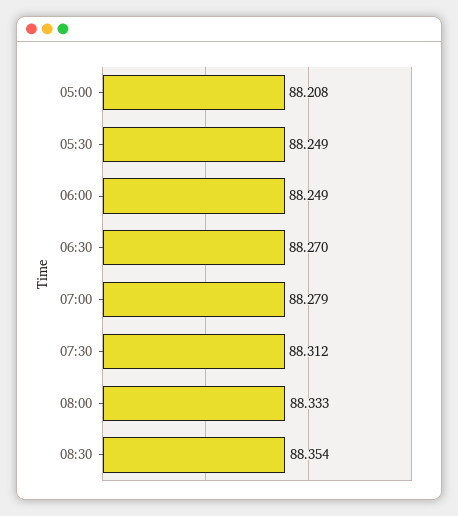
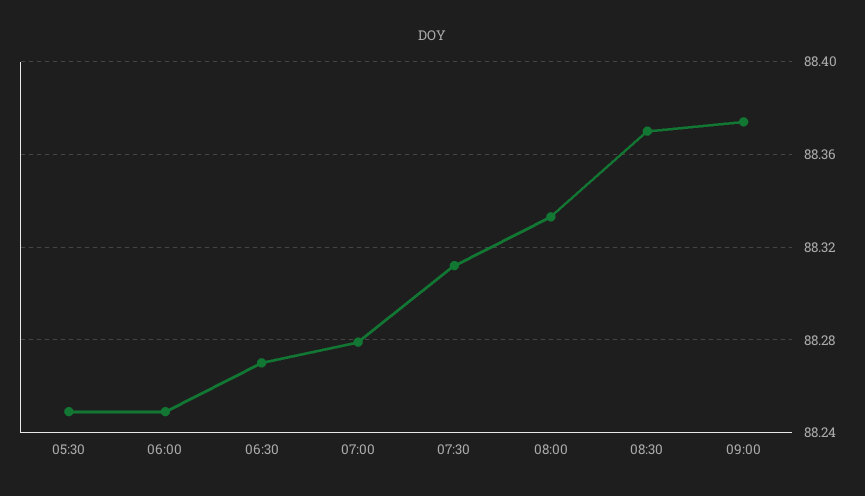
05:00: 88.208 -> none
08:30: 88.354 -> 88.37
09:00: none -> 88.375

